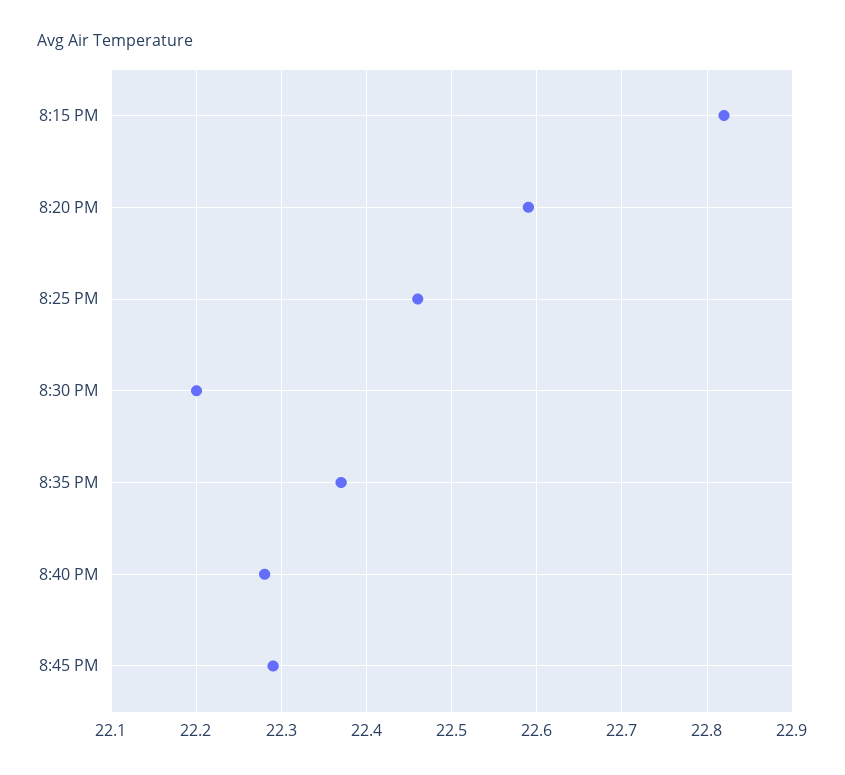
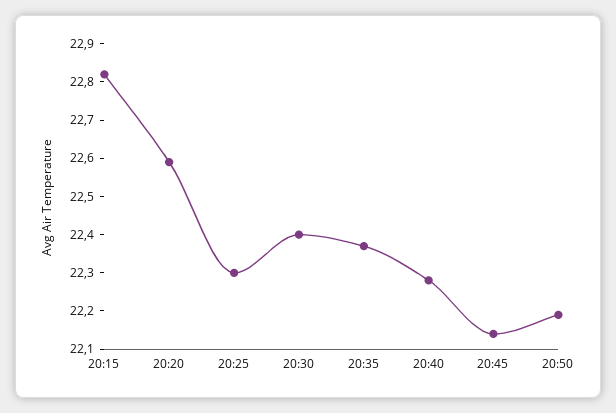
8:25 PM: 22.46 -> 22.3
8:30 PM: 22.2 -> 22.4
8:45 PM: 22.29 -> 22.15
20:50: none -> 22.2

